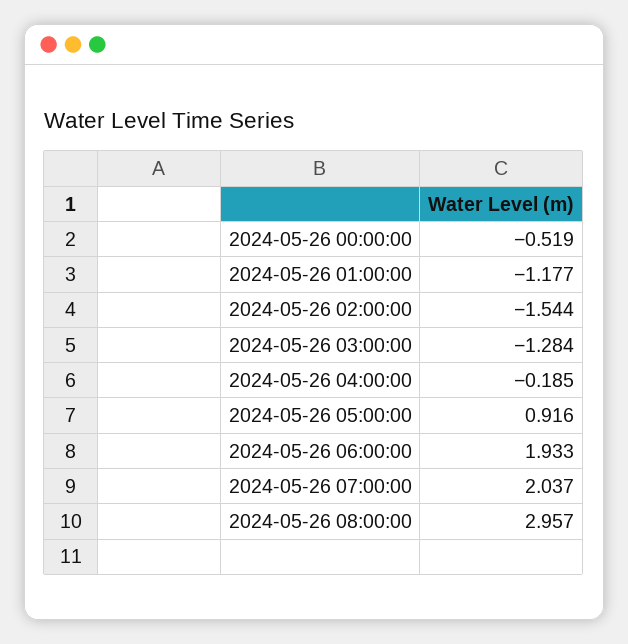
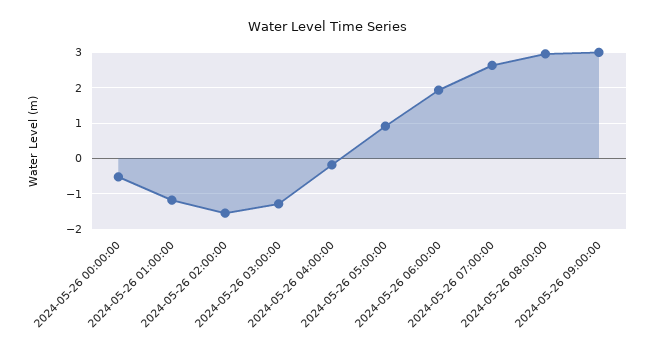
2024-05-26 07:00:00: 2.037 -> 2.6
2024-05-26 09:00:00: none -> 3

